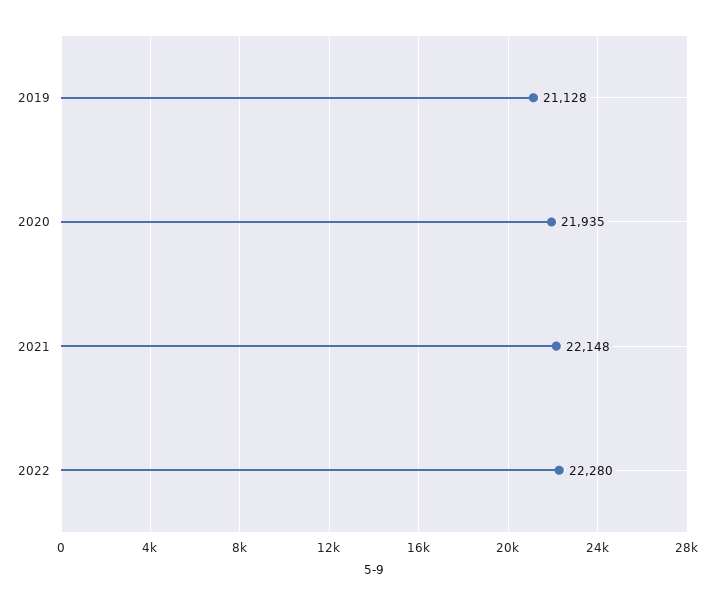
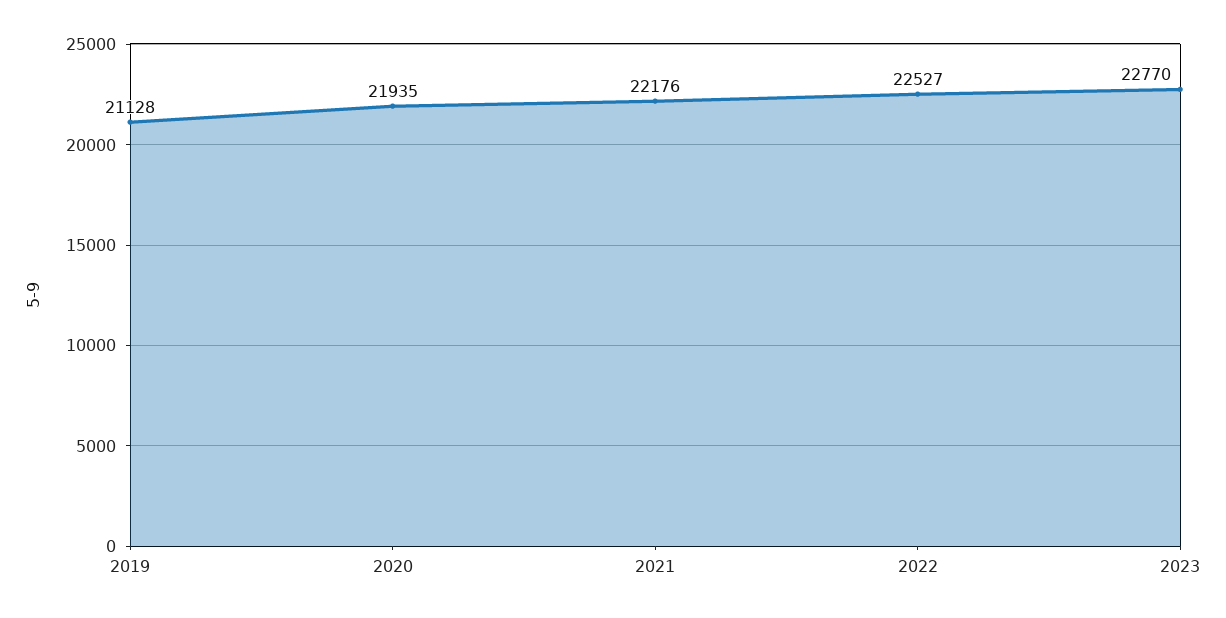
2021: 22148 -> 22176
2022: 22280 -> 22527
2023: none -> 22770

